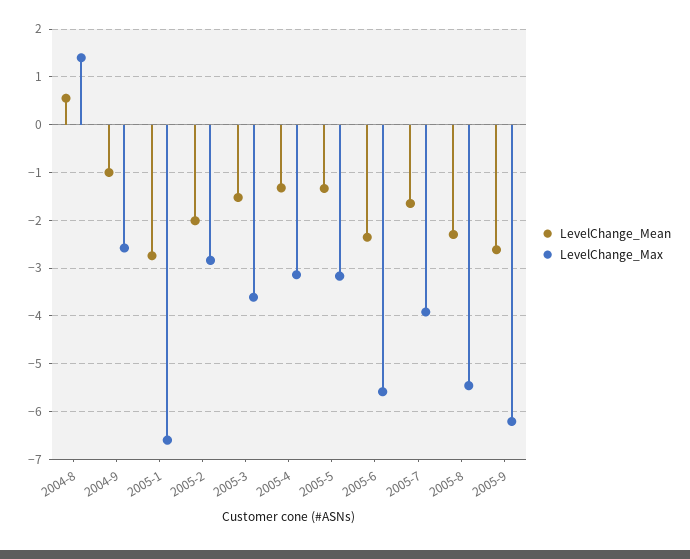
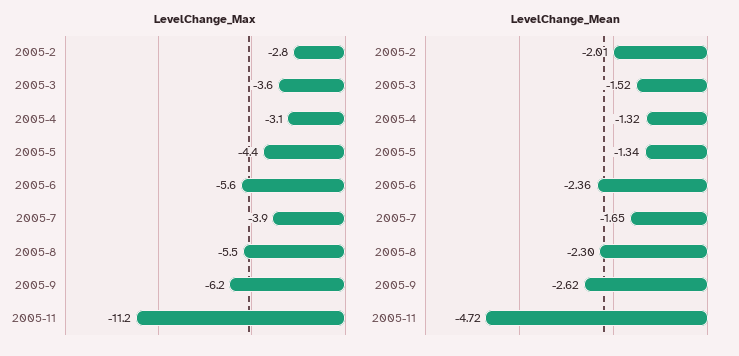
LevelChange_Mean, 2004-8: 0.6 -> none
LevelChange_Max, 2004-8: 1.4 -> none
LevelChange_Mean, 2004-9: -1 -> none
LevelChange_Max, 2004-9: -2.6 -> none
LevelChange_Mean, 2005-1: -2.8 -> none
LevelChange_Max, 2005-1: -6.6 -> none
LevelChange_Max, 2005-5: -3.2 -> -4.4
LevelChange_Max, 2005-11: none -> -11.2
LevelChange_Mean, 2005-11: none -> -4.72

